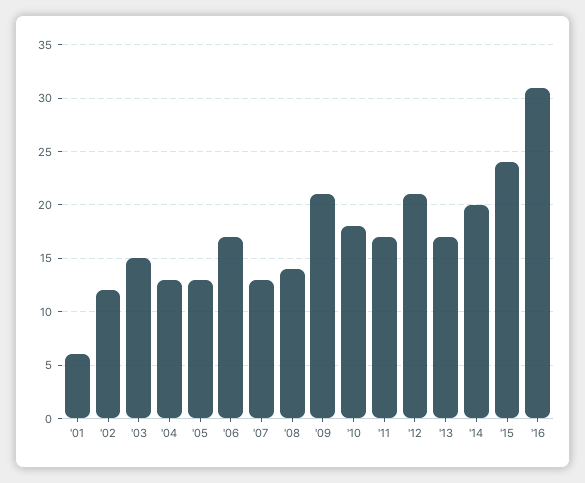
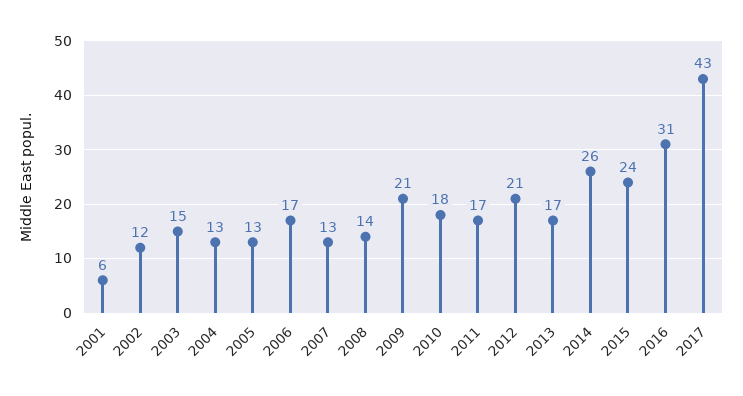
'14: 20 -> 26
2017: none -> 43

